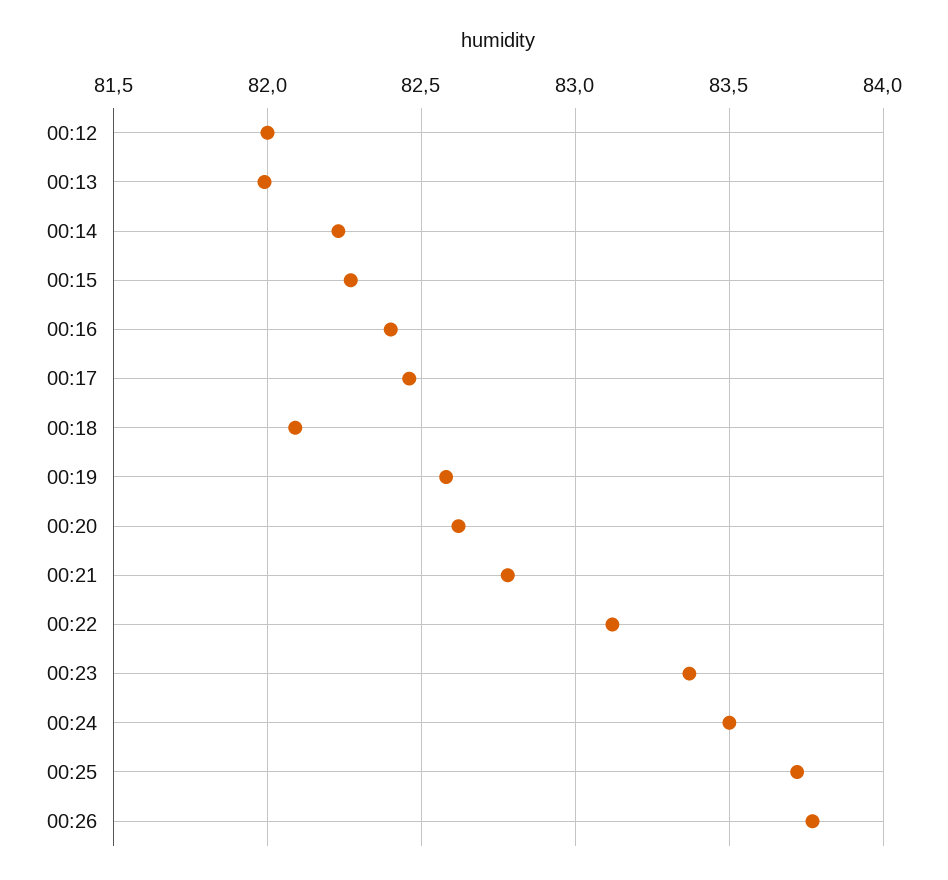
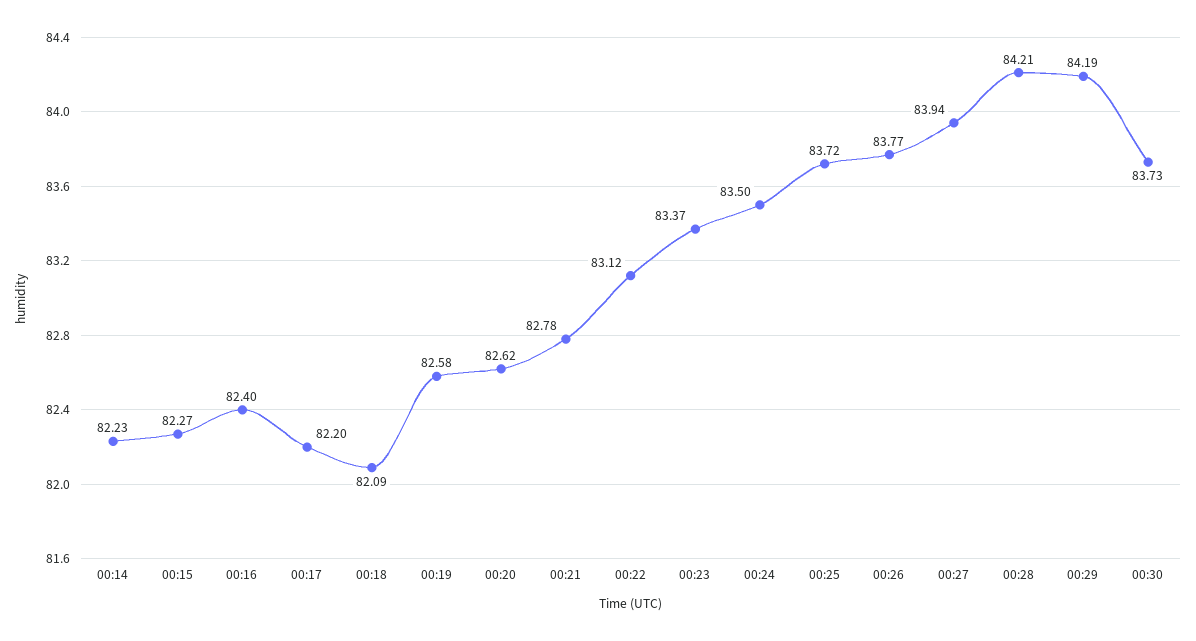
00:12: 82 -> none
00:13: 82 -> none
00:17: 82.45 -> 82.2
00:27: none -> 83.94
00:28: none -> 84.21
00:29: none -> 84.19
00:30: none -> 83.73

